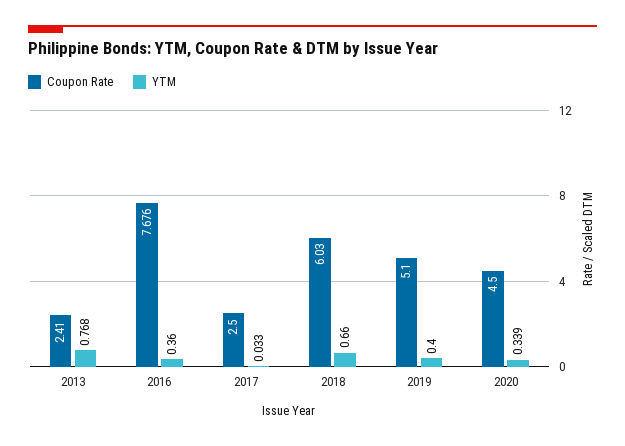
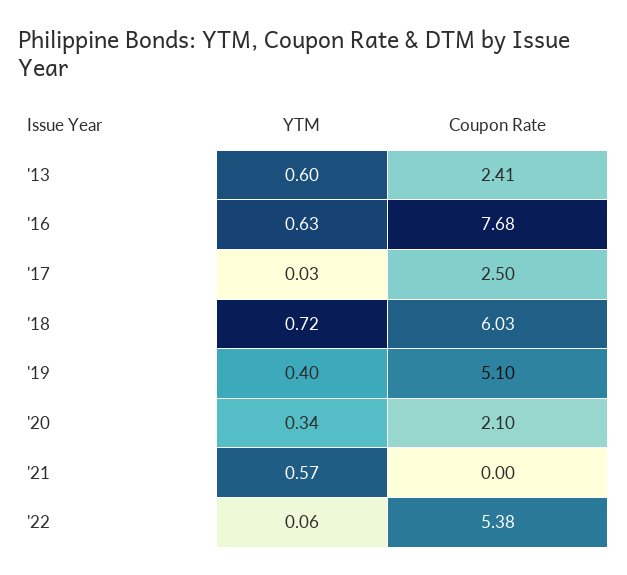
YTM, 2013: 0.768 -> 0.6
YTM, 2016: 0.36 -> 0.63
YTM, 2018: 0.66 -> 0.72
Coupon Rate, 2020: 4.5 -> 2.1
YTM, '21: none -> 0.57
Coupon Rate, '21: none -> 0
YTM, '22: none -> 0.06
Coupon Rate, '22: none -> 5.38

